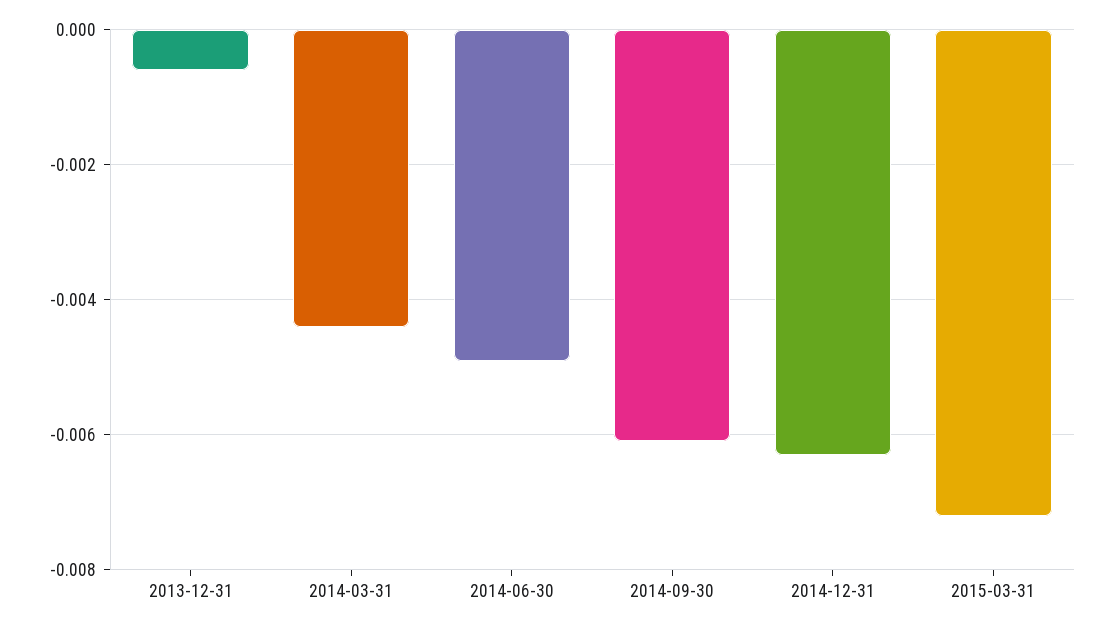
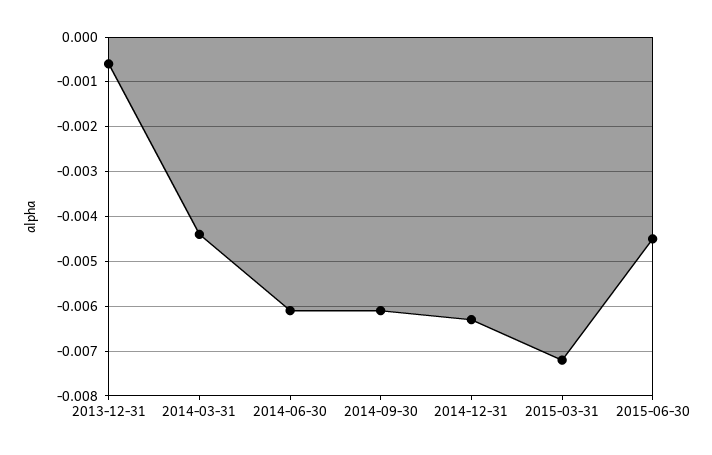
2014-06-30: -0.005 -> -0.006
2015-06-30: none -> -0.0045

